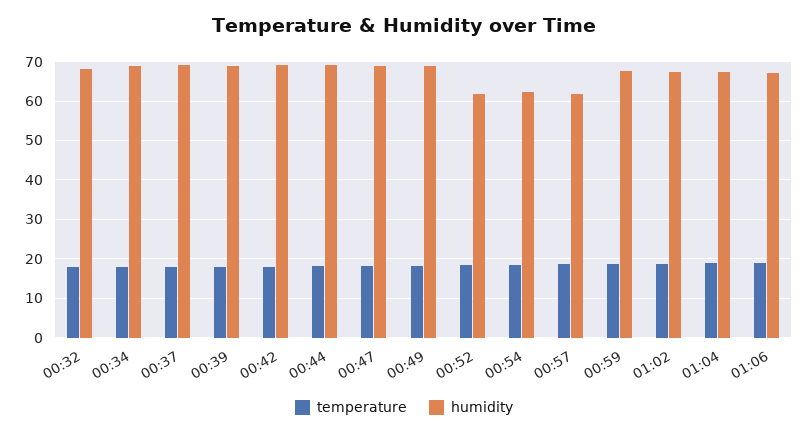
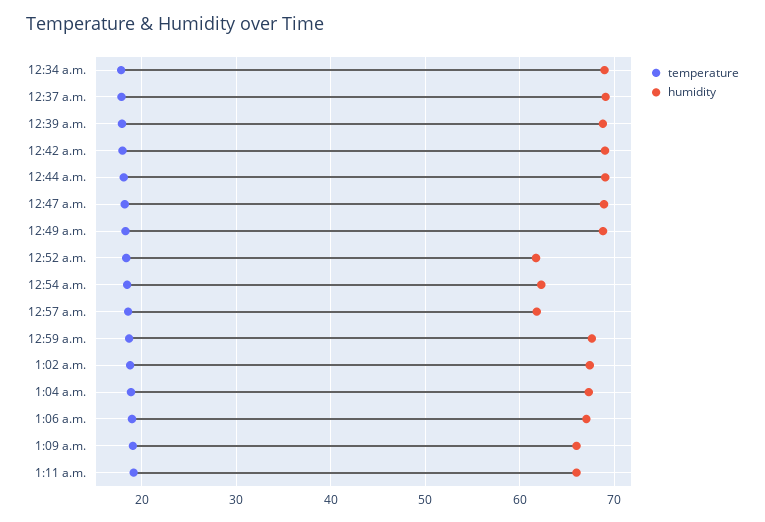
temperature, 00:32: 18 -> none
humidity, 00:32: 68 -> none
temperature, 1:09 a.m.: none -> 19
humidity, 1:09 a.m.: none -> 66
temperature, 1:11 a.m.: none -> 19
humidity, 1:11 a.m.: none -> 66

